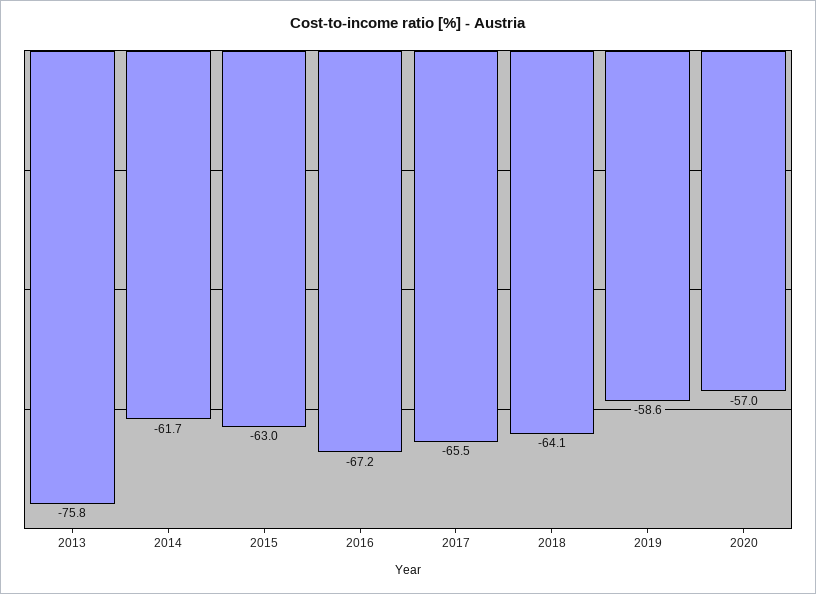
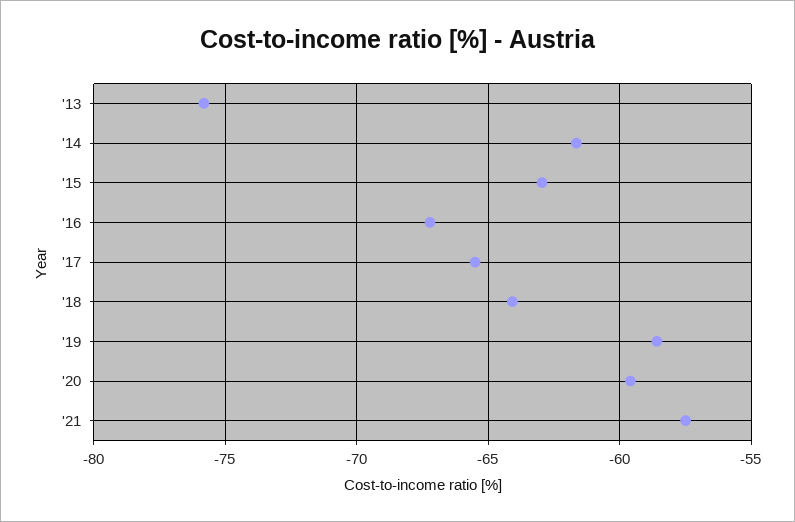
2020: -57 -> -59.5
'21: none -> -57.5

